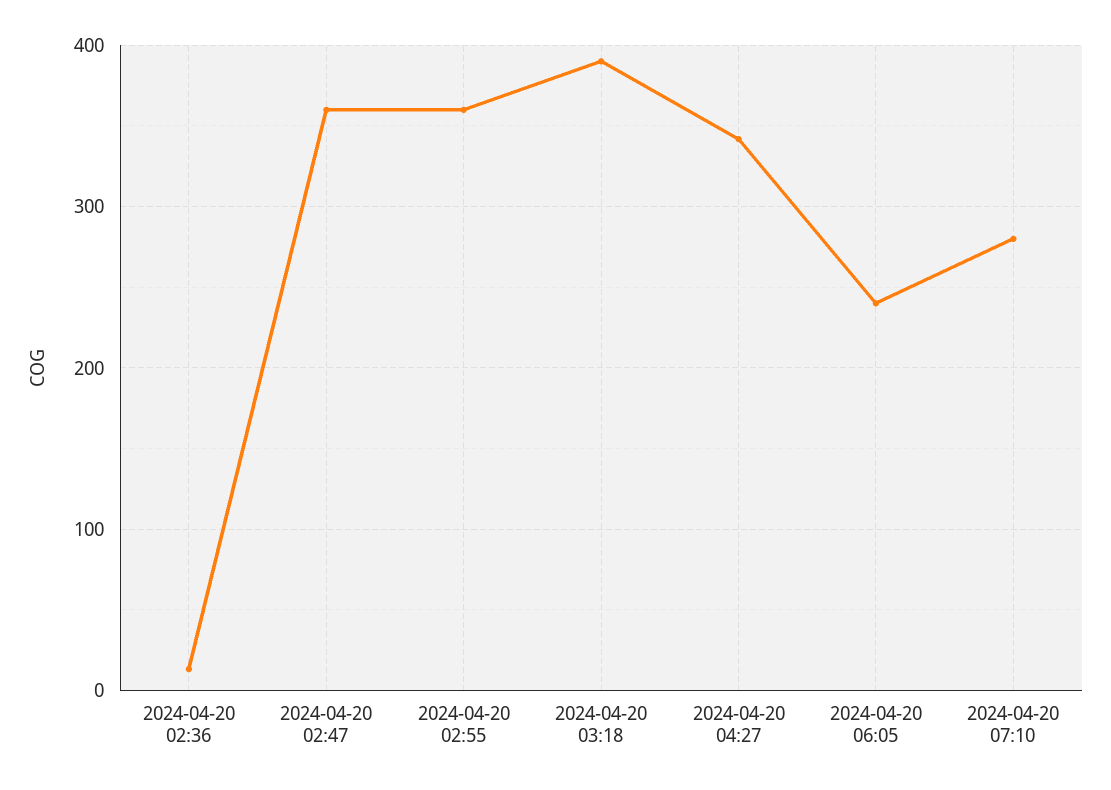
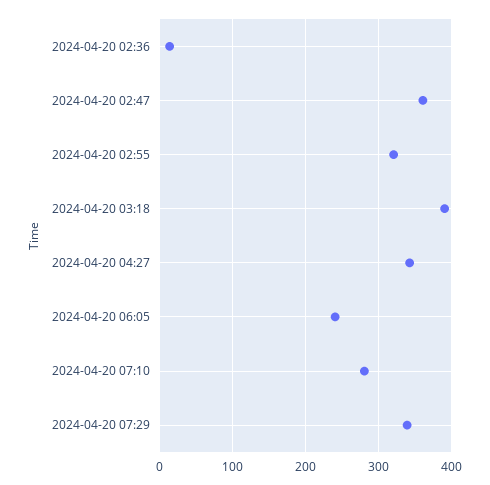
2024-04-20 02:55: 360 -> 320
2024-04-20 07:29: none -> 340

